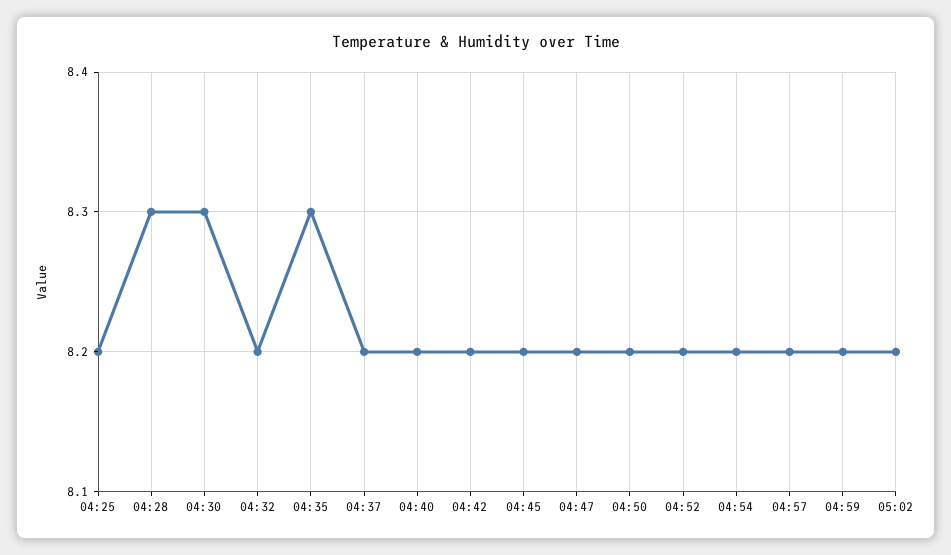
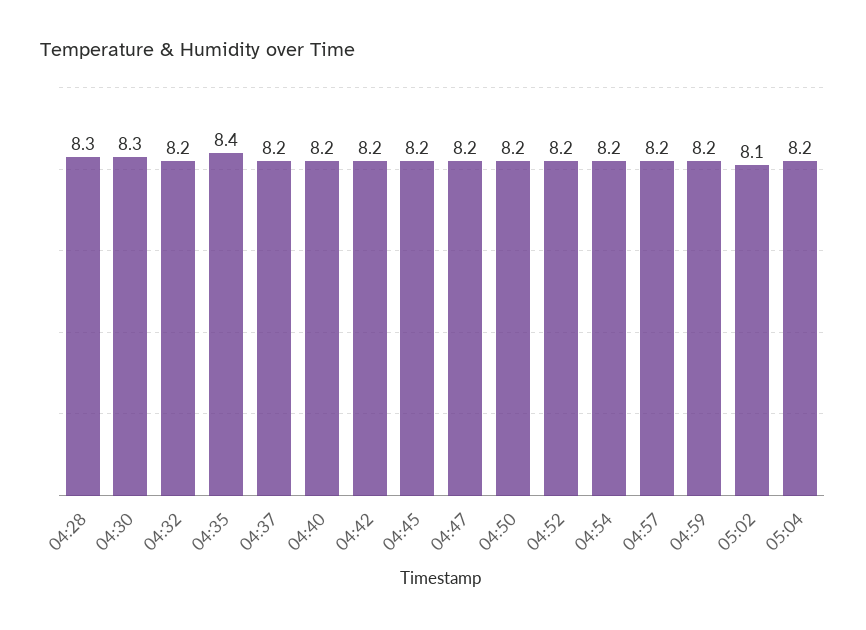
04:25: 8.2 -> none
04:35: 8.3 -> 8.4
05:02: 8.2 -> 8.1
05:04: none -> 8.2

